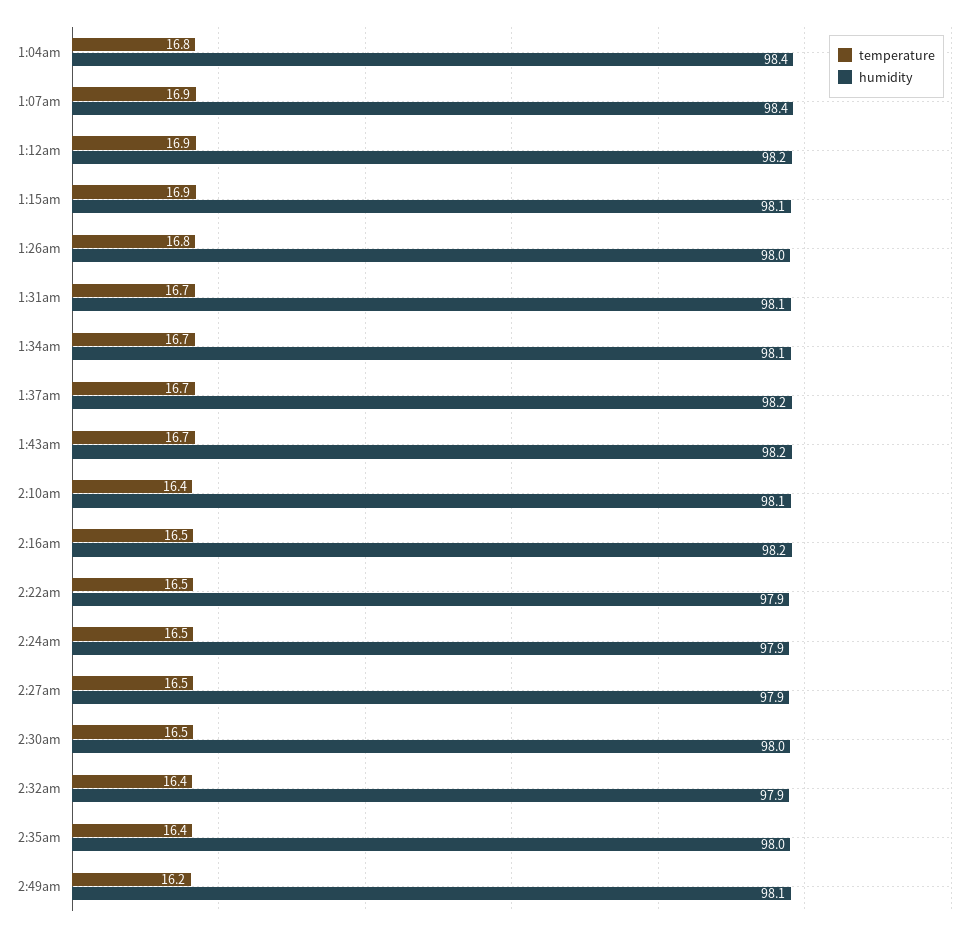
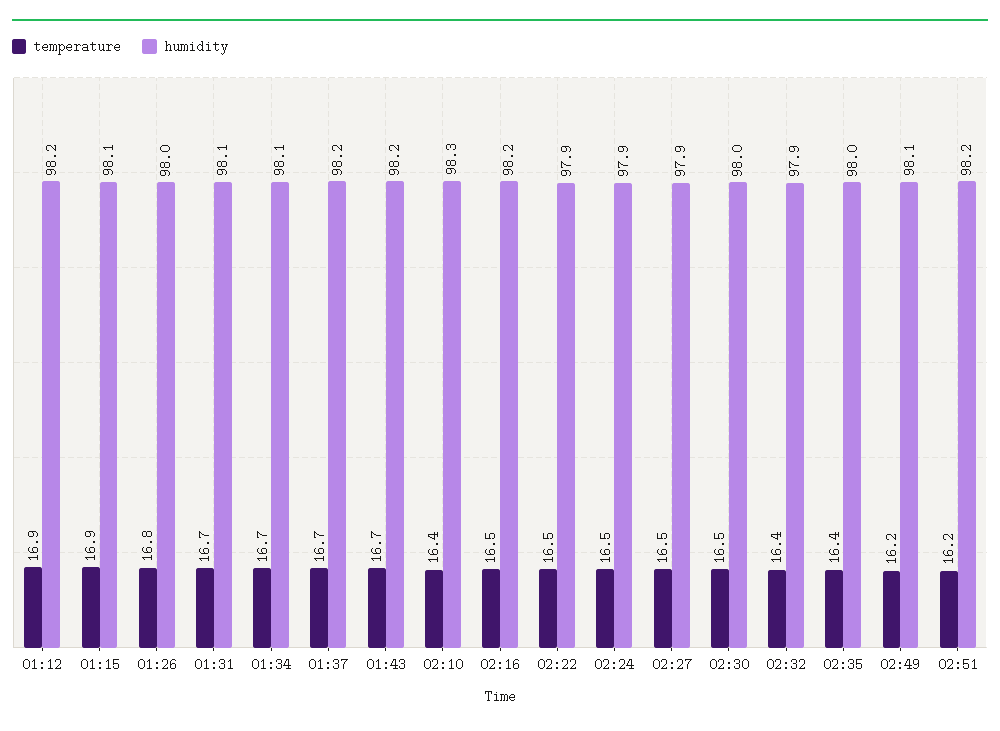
temperature, 1:04am: 16.8 -> none
humidity, 1:04am: 98.4 -> none
temperature, 1:07am: 16.9 -> none
humidity, 1:07am: 98.4 -> none
humidity, 2:10am: 98.1 -> 98.3
temperature, 02:51: none -> 16.2
humidity, 02:51: none -> 98.2

